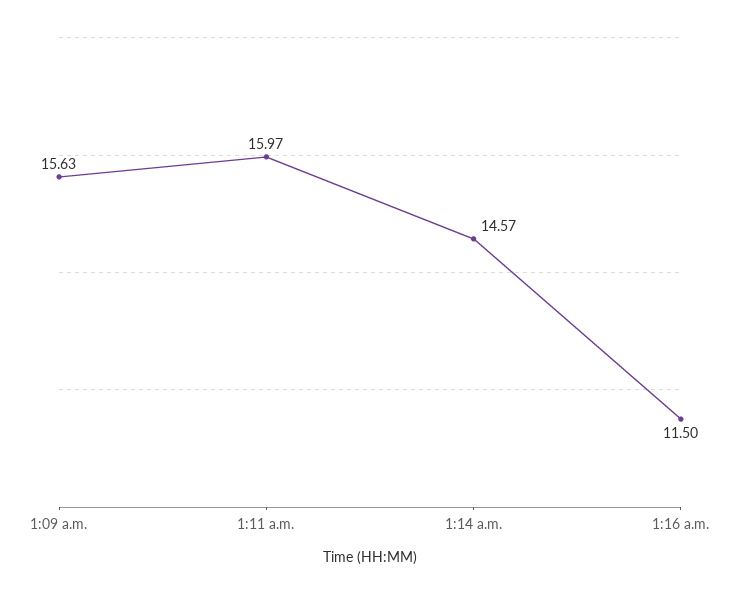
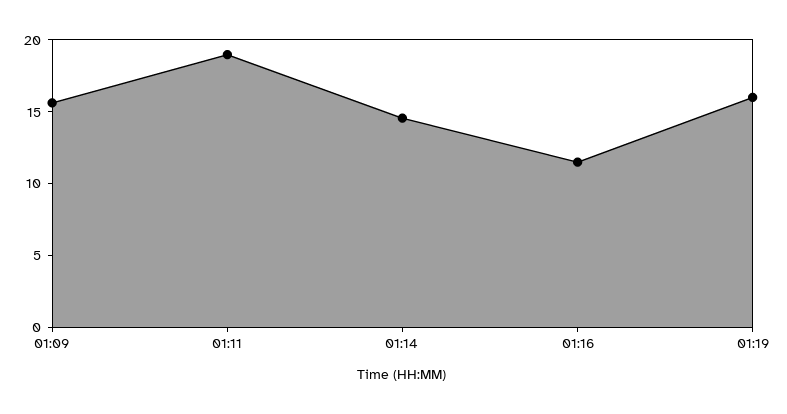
1:11 a.m.: 15.97 -> 19
01:19: none -> 16

